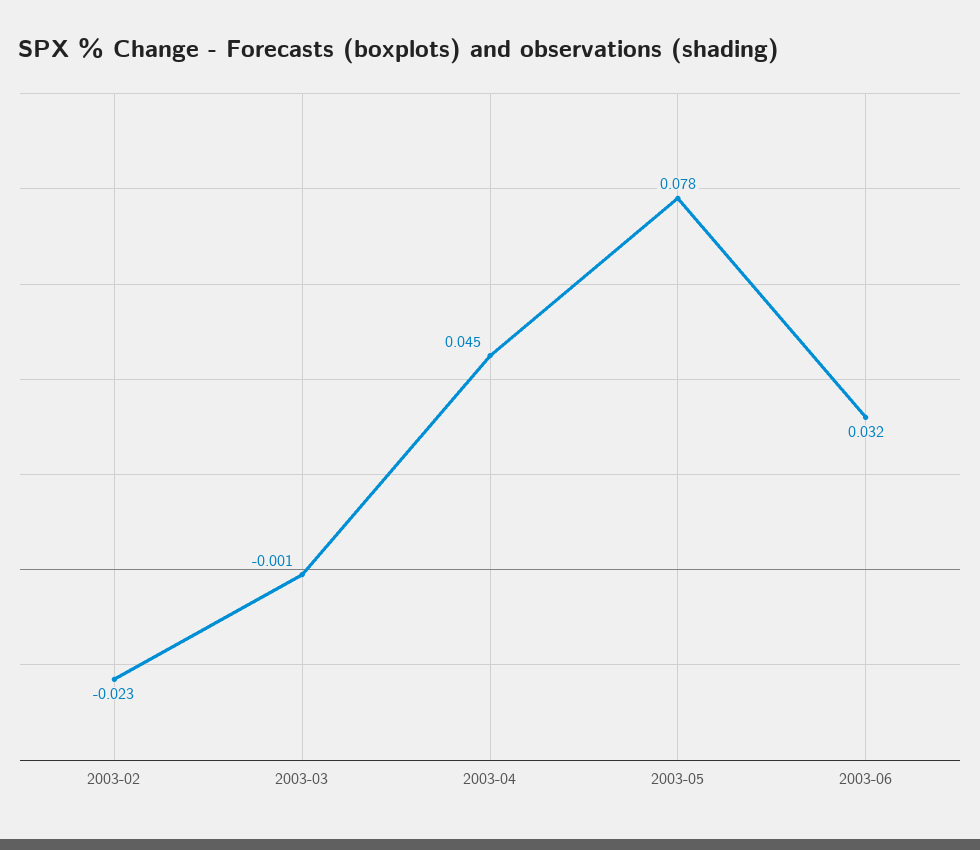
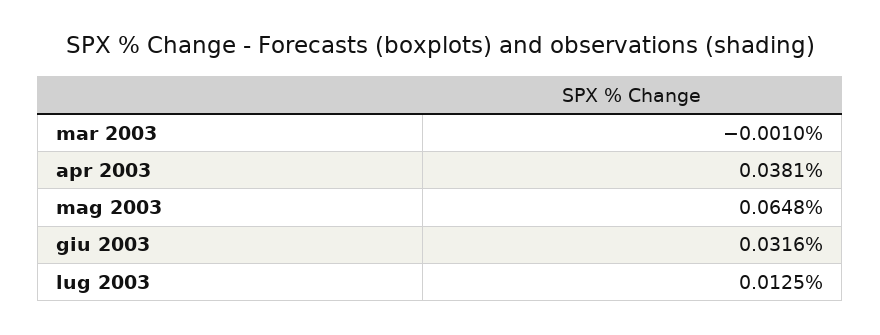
2003-02: -0.023 -> none
2003-04: 0.045 -> 0.0381
2003-05: 0.078 -> 0.0648
lug 2003: none -> 0.0125

